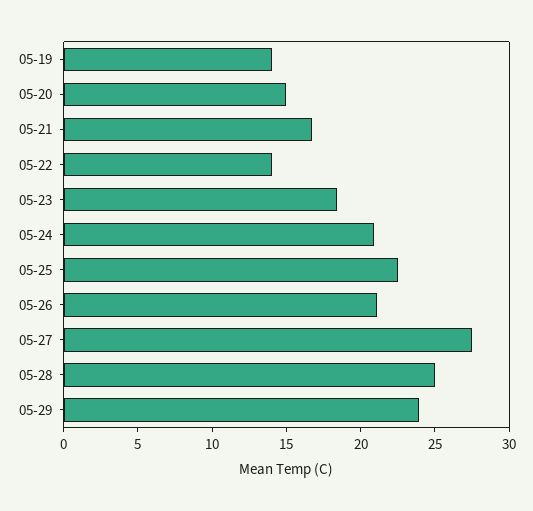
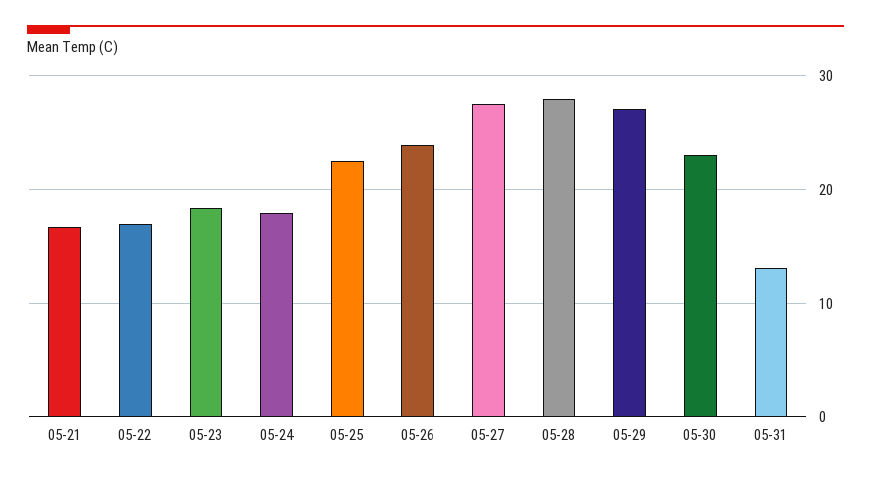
05-19: 14 -> none
05-20: 15 -> none
05-22: 14 -> 17
05-24: 21 -> 18
05-26: 21 -> 24
05-28: 25 -> 28
05-29: 24 -> 27
05-30: none -> 23
05-31: none -> 13

